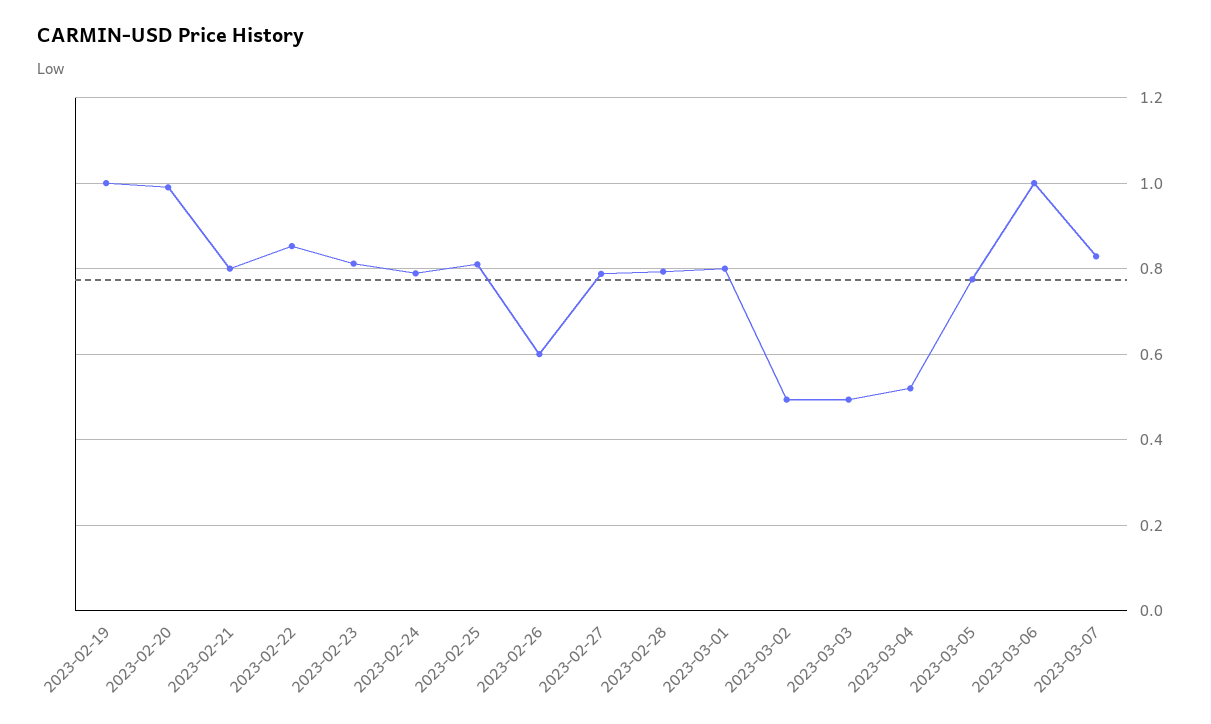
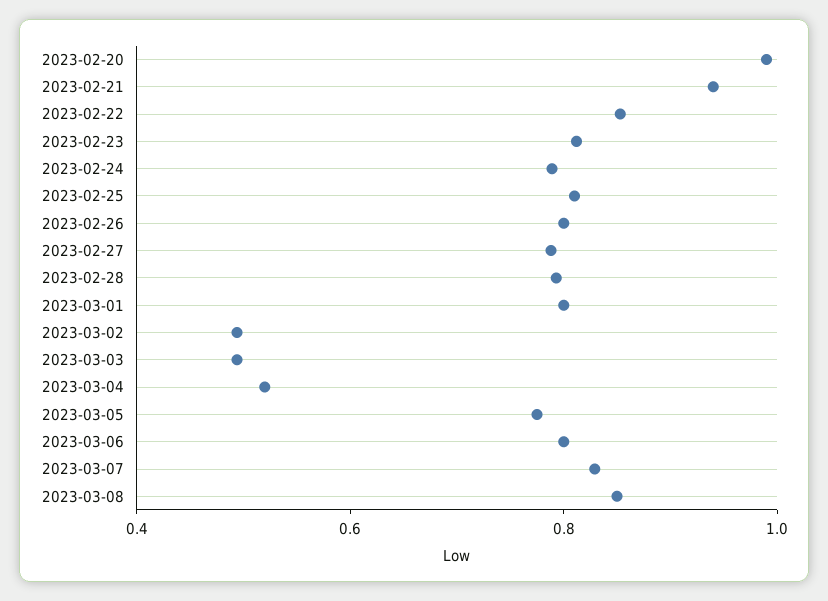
2023-02-19: 1 -> none
2023-02-21: 0.8 -> 0.95
2023-02-26: 0.6 -> 0.8
2023-03-06: 1 -> 0.8
2023-03-08: none -> 0.85

